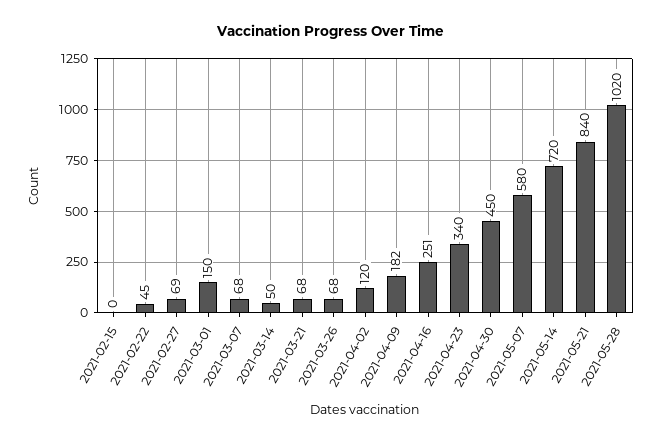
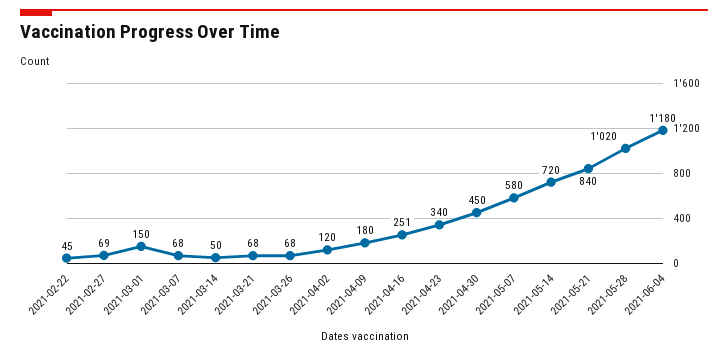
2021-02-15: 0 -> none
2021-04-09: 182 -> 180
2021-06-04: none -> 1180

